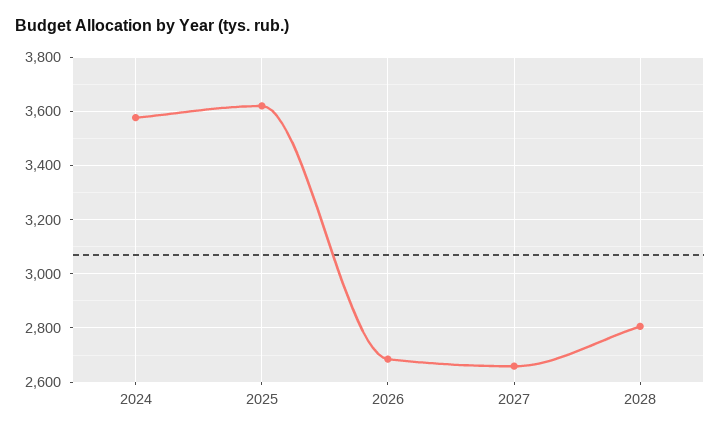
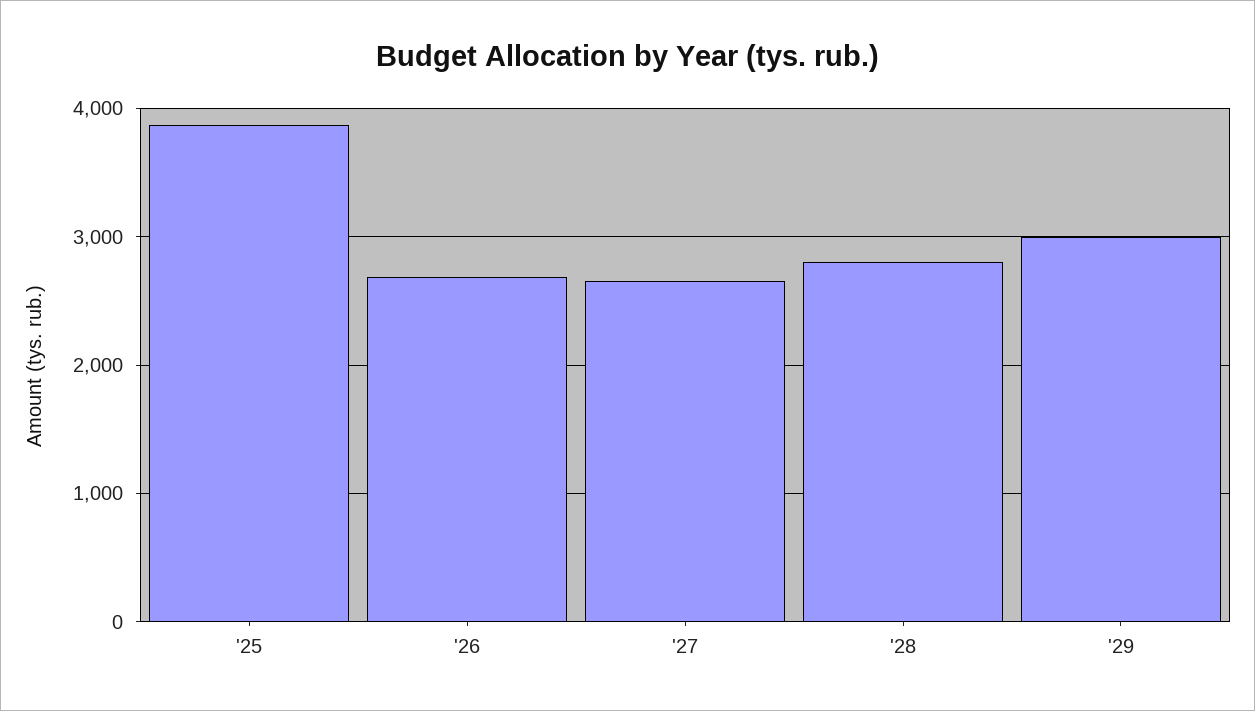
2024: 3575 -> none
2025: 3625 -> 3900
'29: none -> 3000

